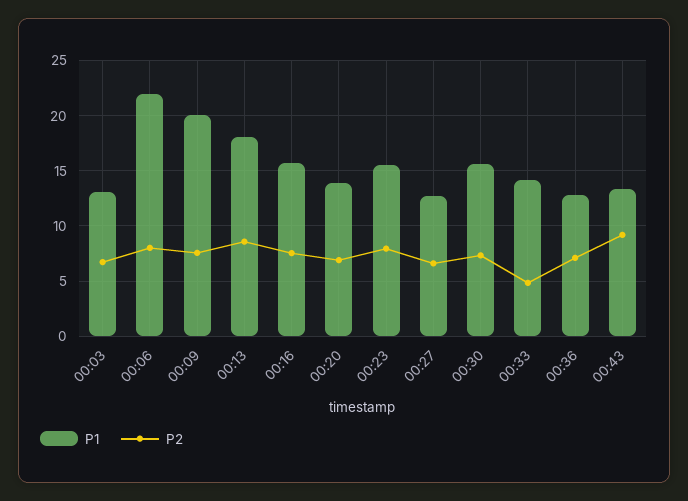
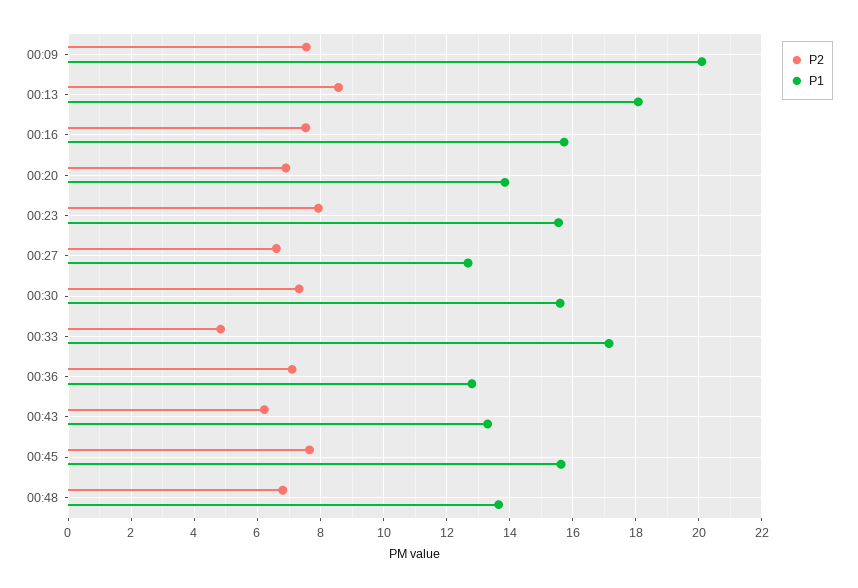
P1, 00:03: 13 -> none
P2, 00:03: 7 -> none
P1, 00:06: 22 -> none
P2, 00:06: 8 -> none
P1, 00:33: 14 -> 17.2
P2, 00:43: 9 -> 6.2
P2, 00:45: none -> 7.6
P1, 00:45: none -> 15.6
P2, 00:48: none -> 6.8
P1, 00:48: none -> 13.6

